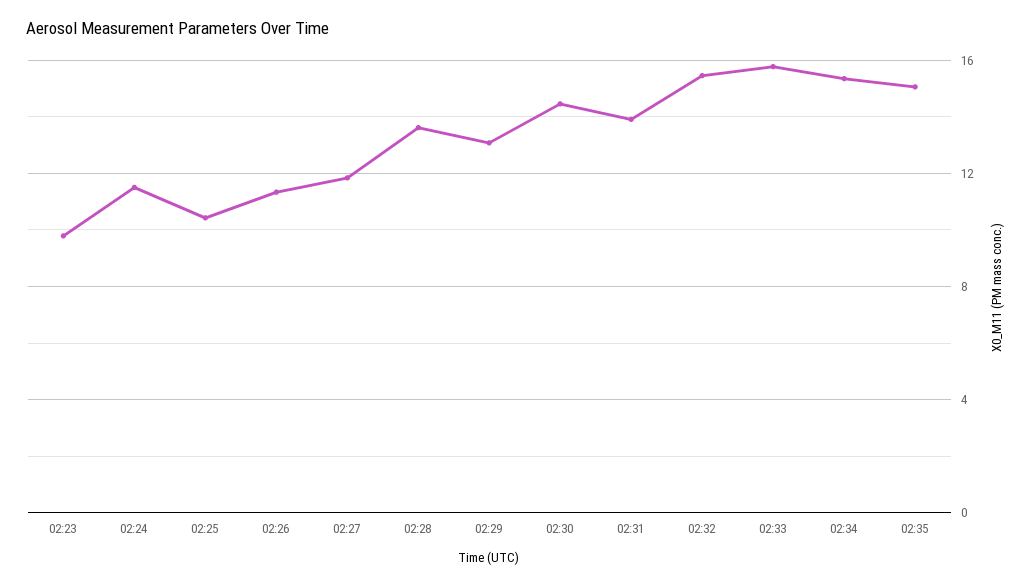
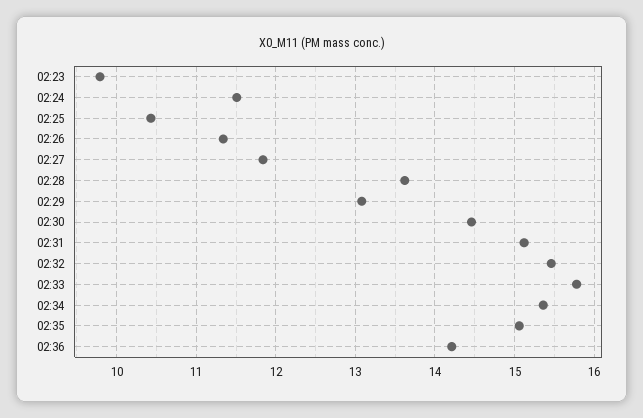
02:31: 14 -> 15.1
02:36: none -> 14.2

